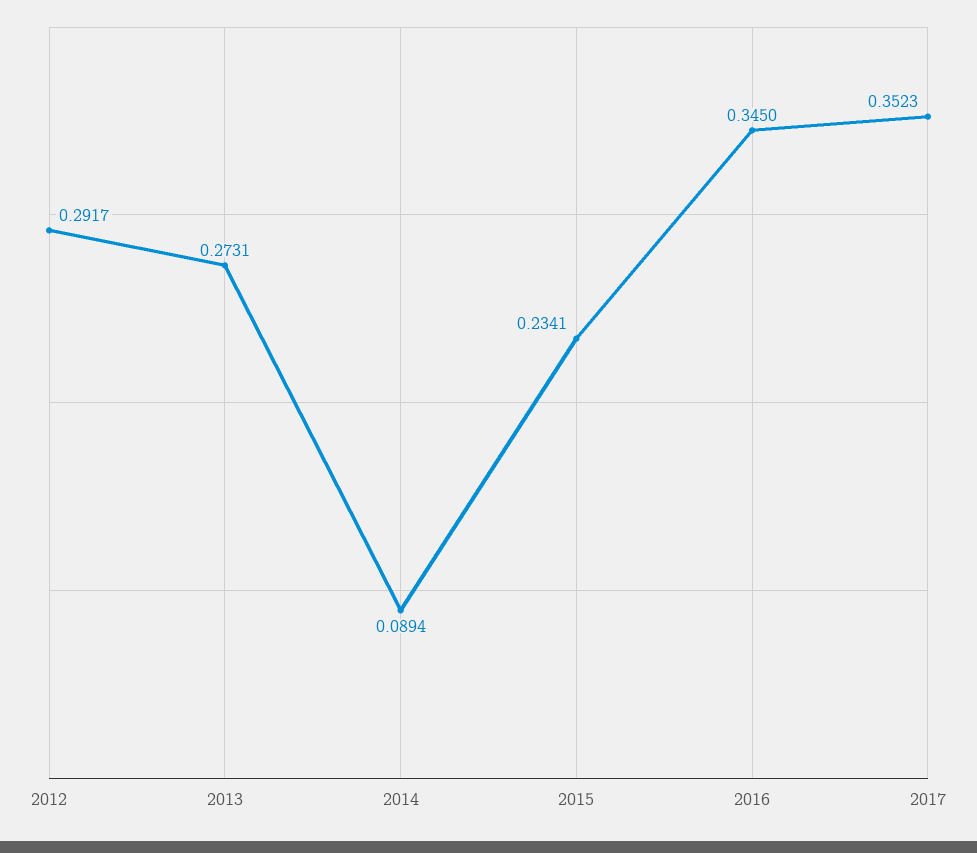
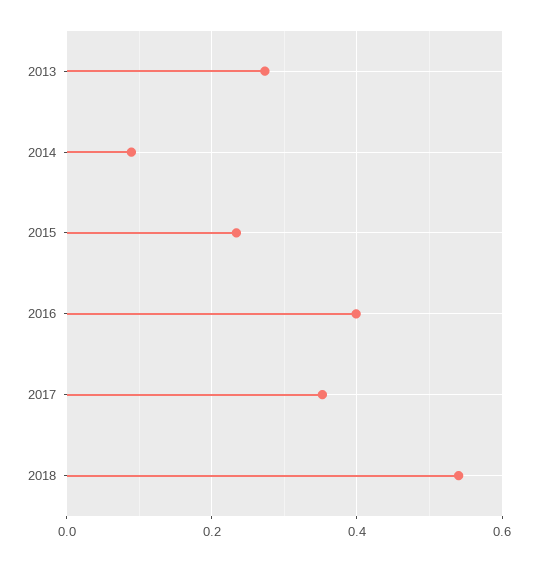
2012: 0.2917 -> none
2016: 0.345 -> 0.4
2018: none -> 0.54

